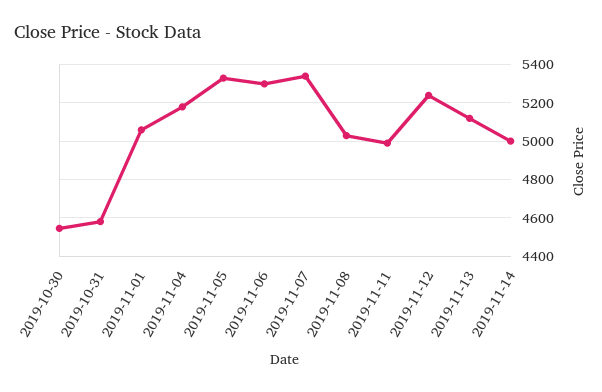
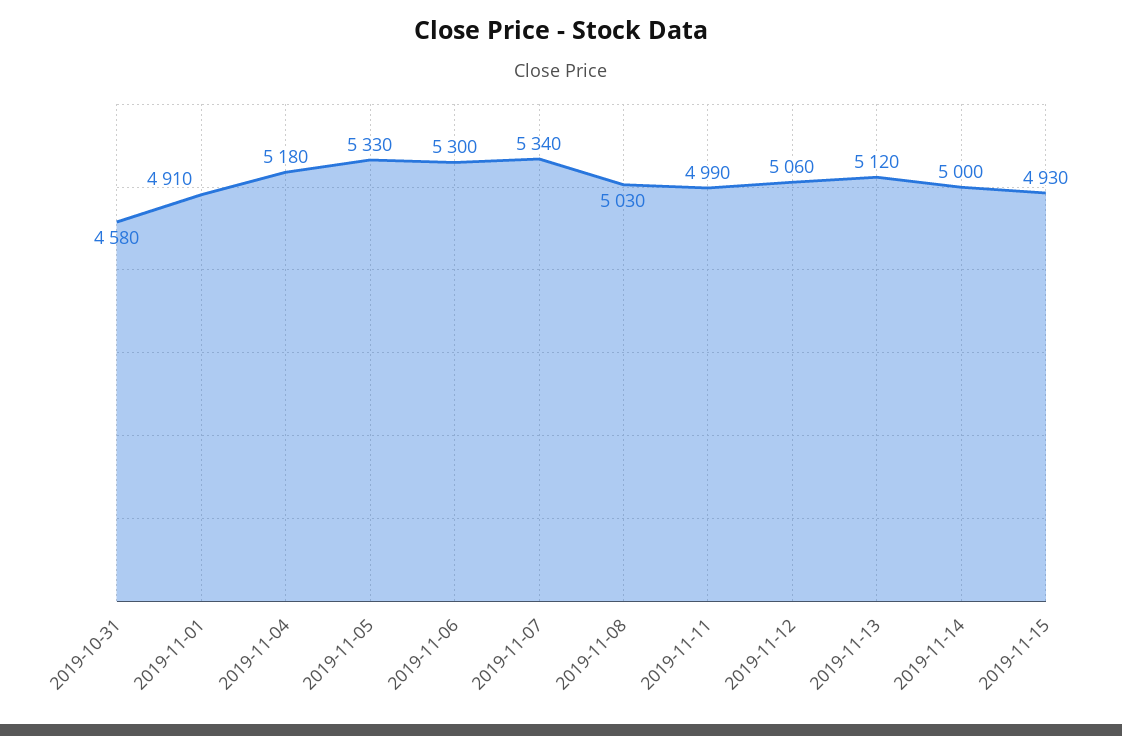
2019-10-30: 4550 -> none
2019-11-01: 5050 -> 4910
2019-11-12: 5250 -> 5060
2019-11-15: none -> 4930

